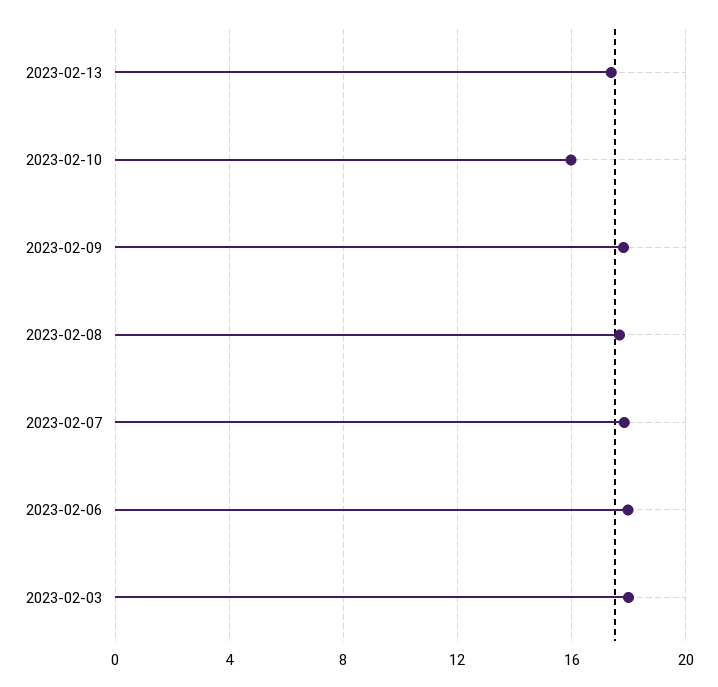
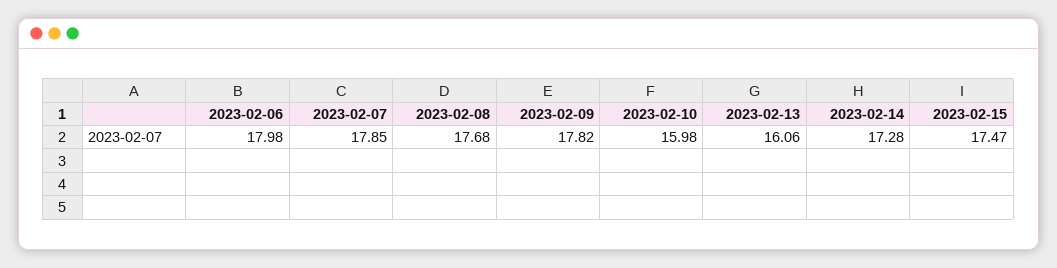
2023-02-13: 17.5 -> 16.06
2023-02-03: 18 -> none
2023-02-14: none -> 17.28
2023-02-15: none -> 17.47

